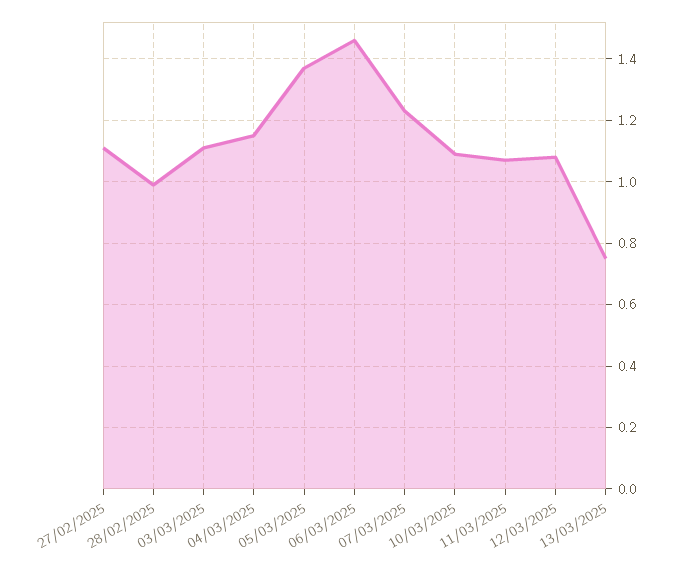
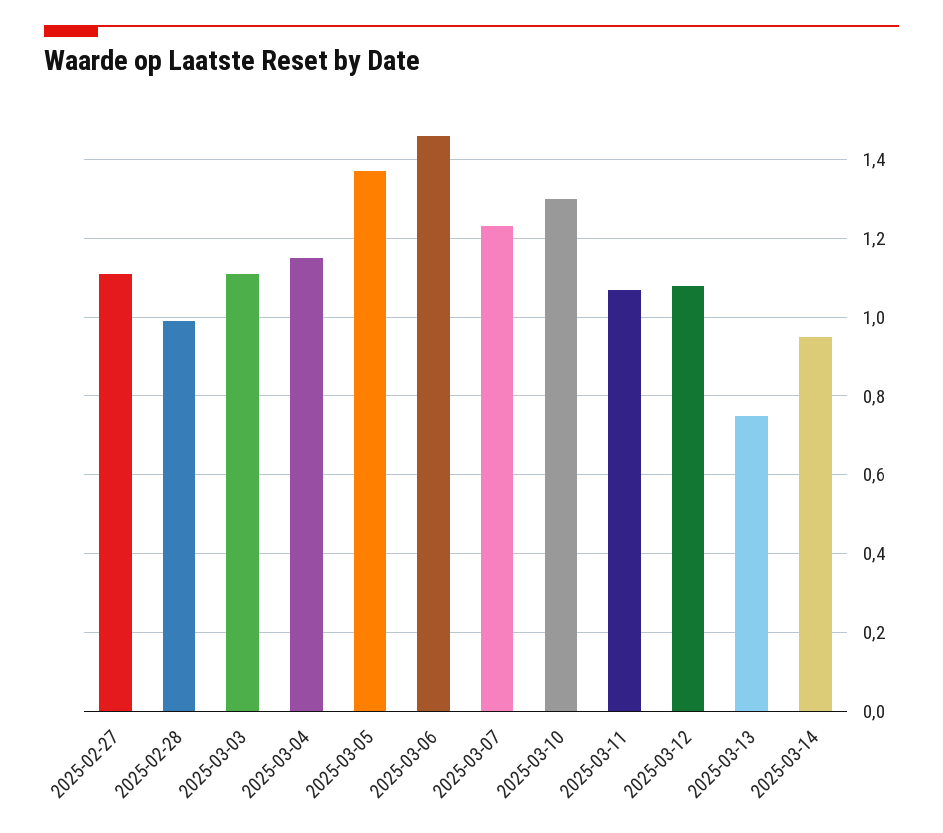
10/03/2025: 1.1 -> 1.3
2025-03-14: none -> 0.95

